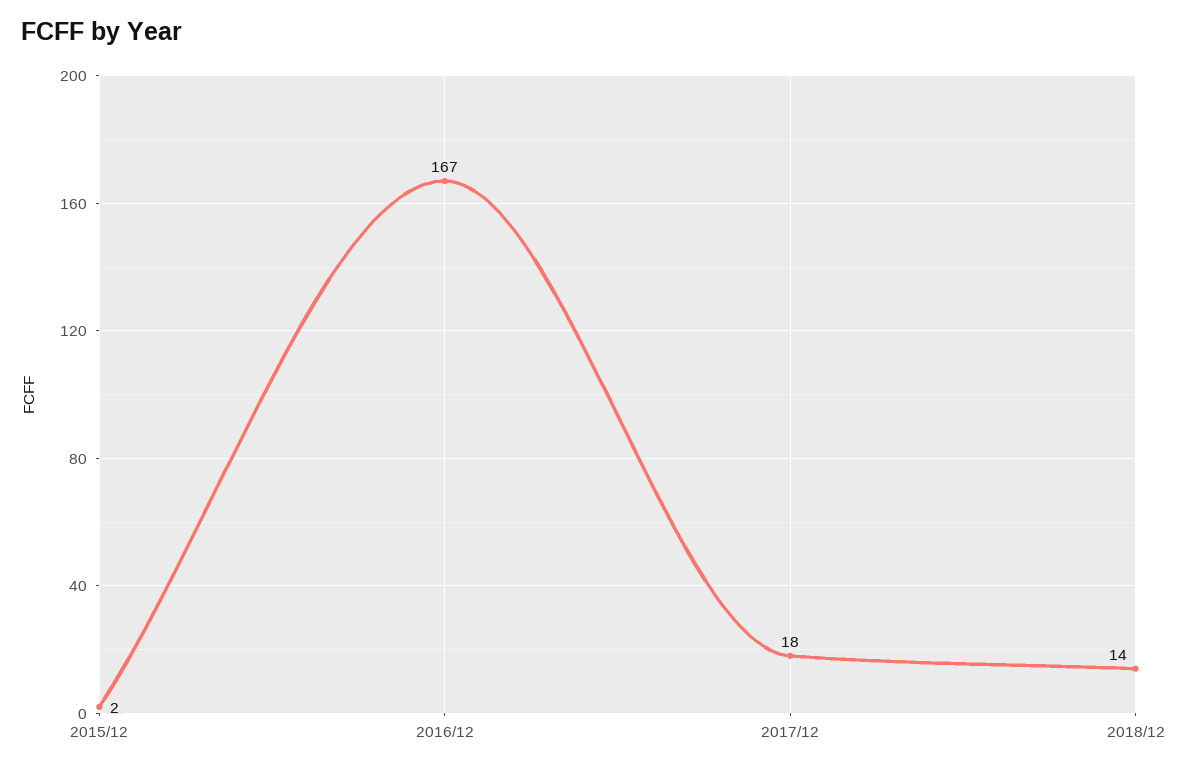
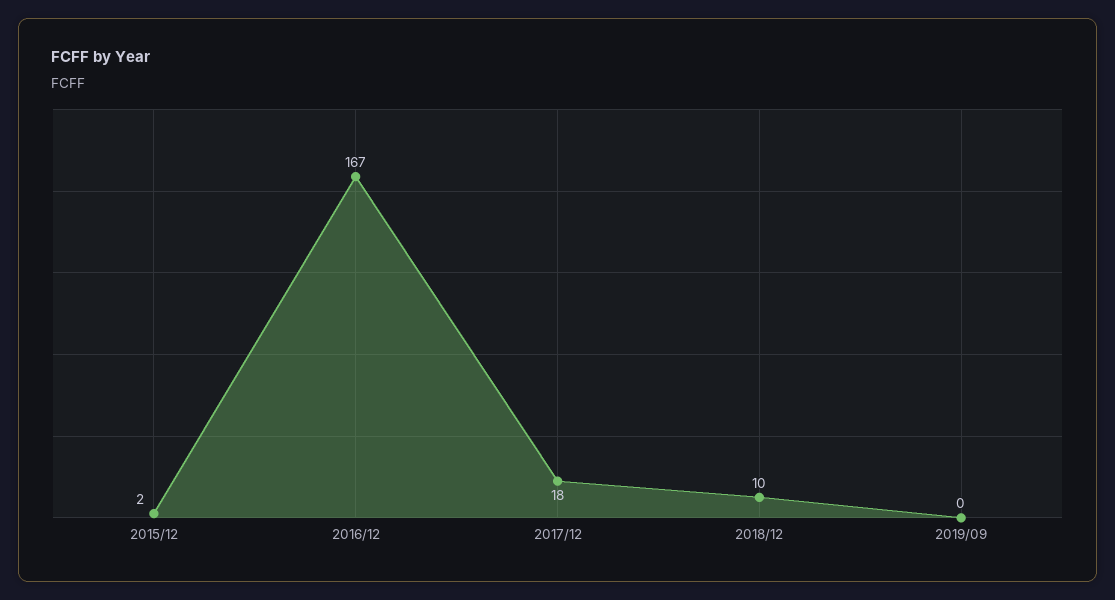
2018/12: 14 -> 10
2019/09: none -> 0

